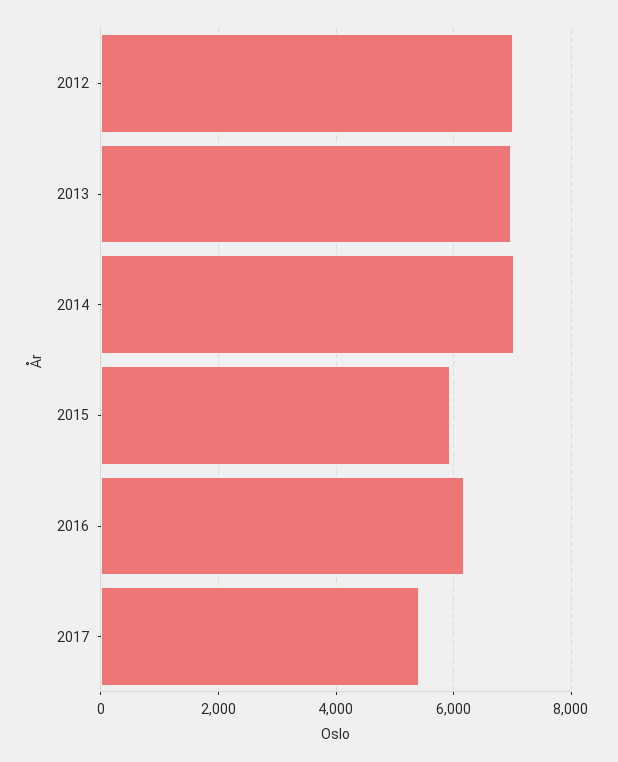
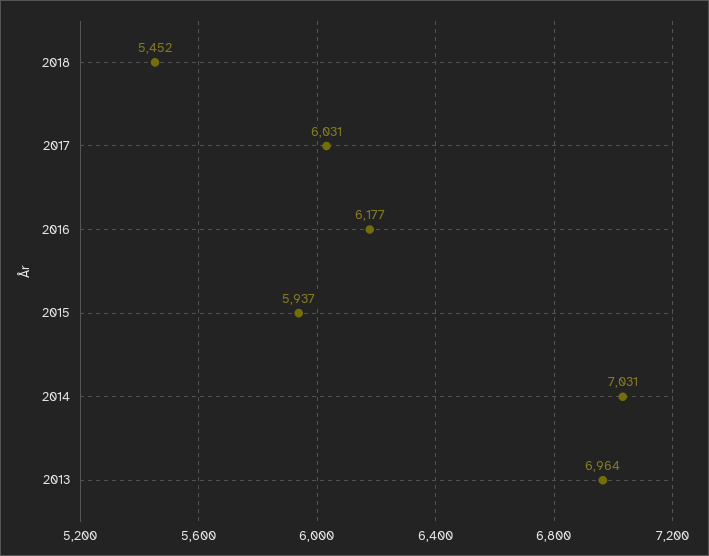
2012: 7000 -> none
2017: 5400 -> 6031
2018: none -> 5452

